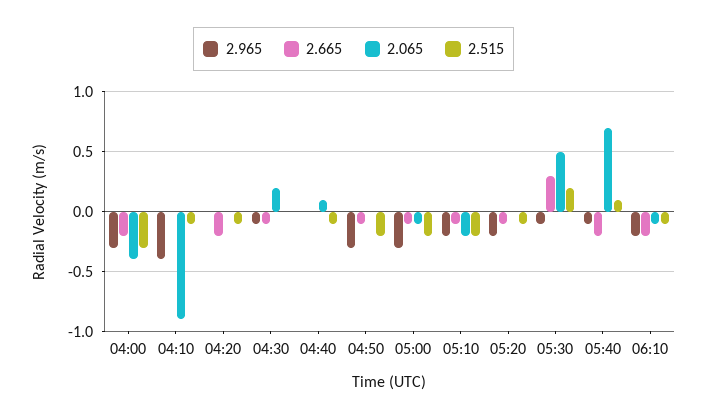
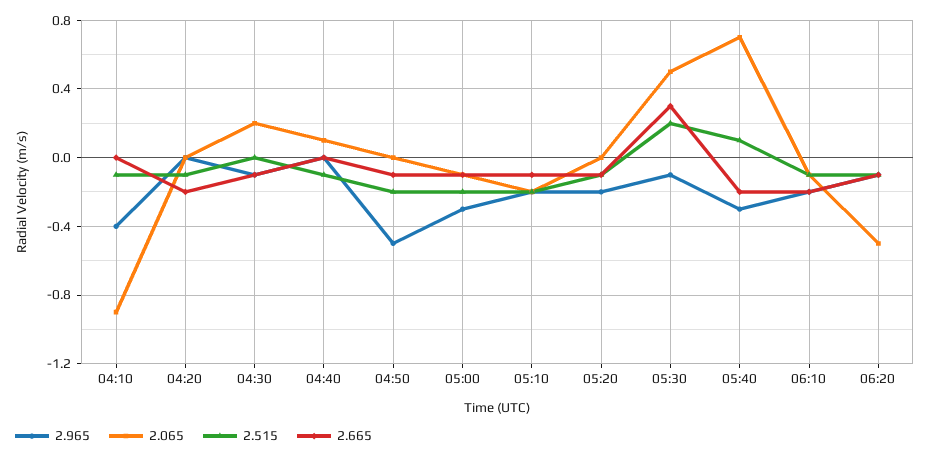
2.965, 04:00: -0.3 -> none
2.665, 04:00: -0.2 -> none
2.065, 04:00: -0.4 -> none
2.515, 04:00: -0.3 -> none
2.965, 04:50: -0.3 -> -0.5
2.965, 05:40: -0.1 -> -0.3
2.965, 06:20: none -> -0.1
2.065, 06:20: none -> -0.5
2.515, 06:20: none -> -0.1
2.665, 06:20: none -> -0.1

